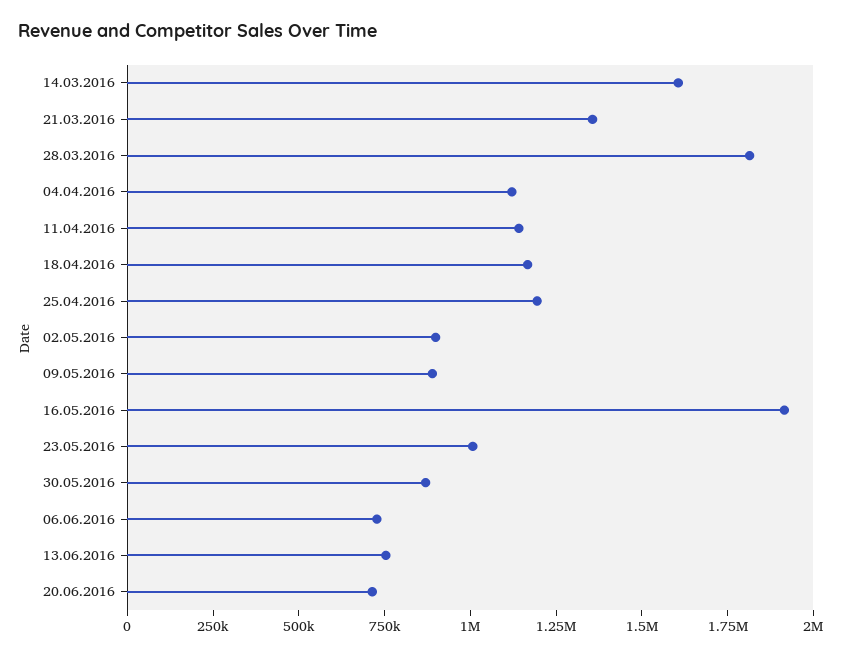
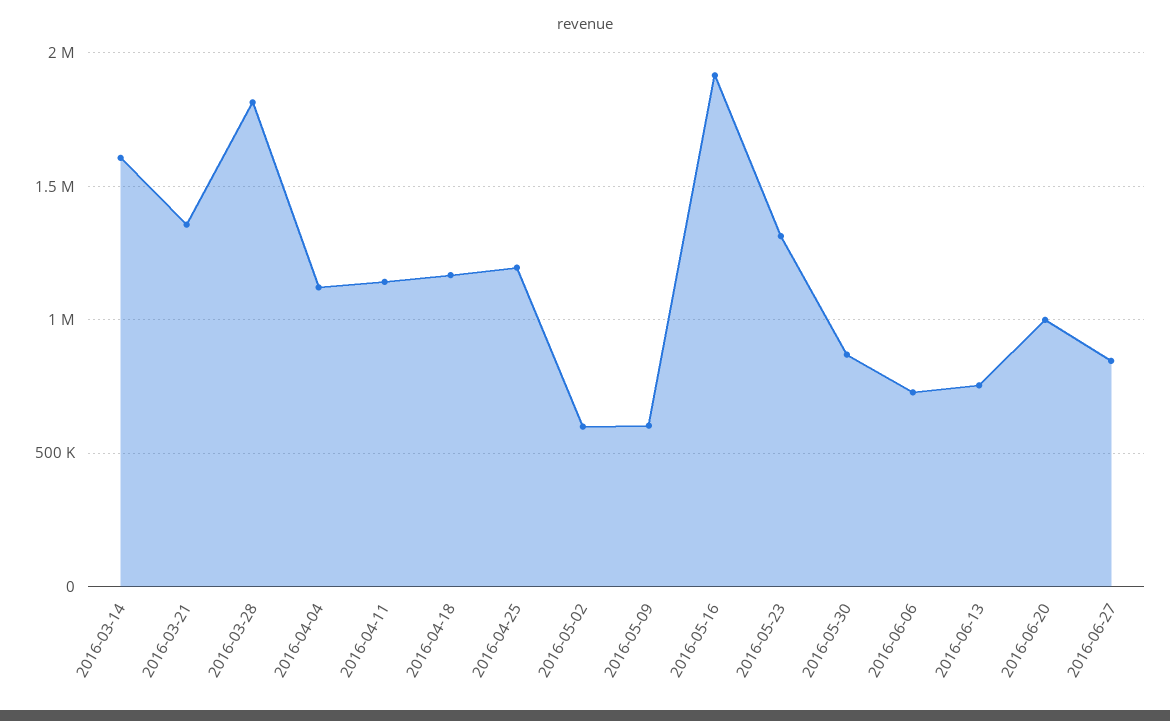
02.05.2016: 900000 -> 600000
09.05.2016: 900000 -> 600000
23.05.2016: 1000000 -> 1300000
20.06.2016: 700000 -> 1000000
2016-06-27: none -> 850000

